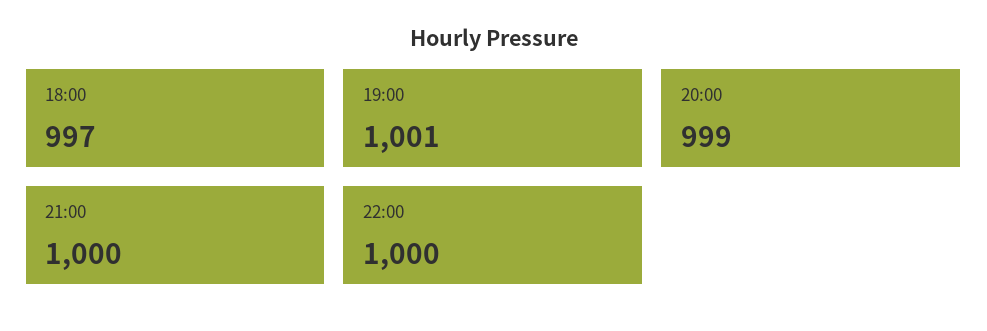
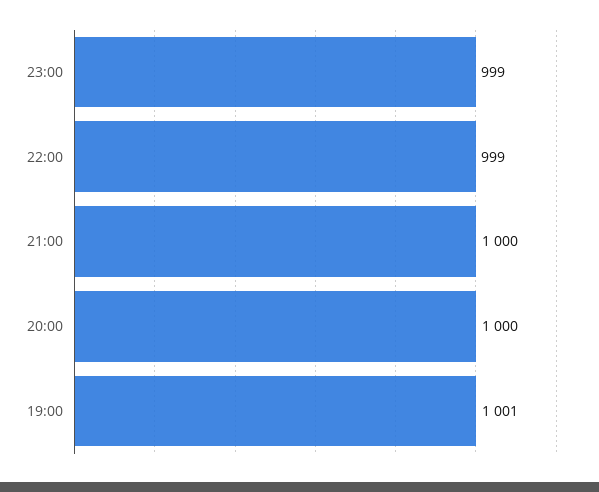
18:00: 997 -> none
20:00: 999 -> 1000
22:00: 1000 -> 999
23:00: none -> 999

